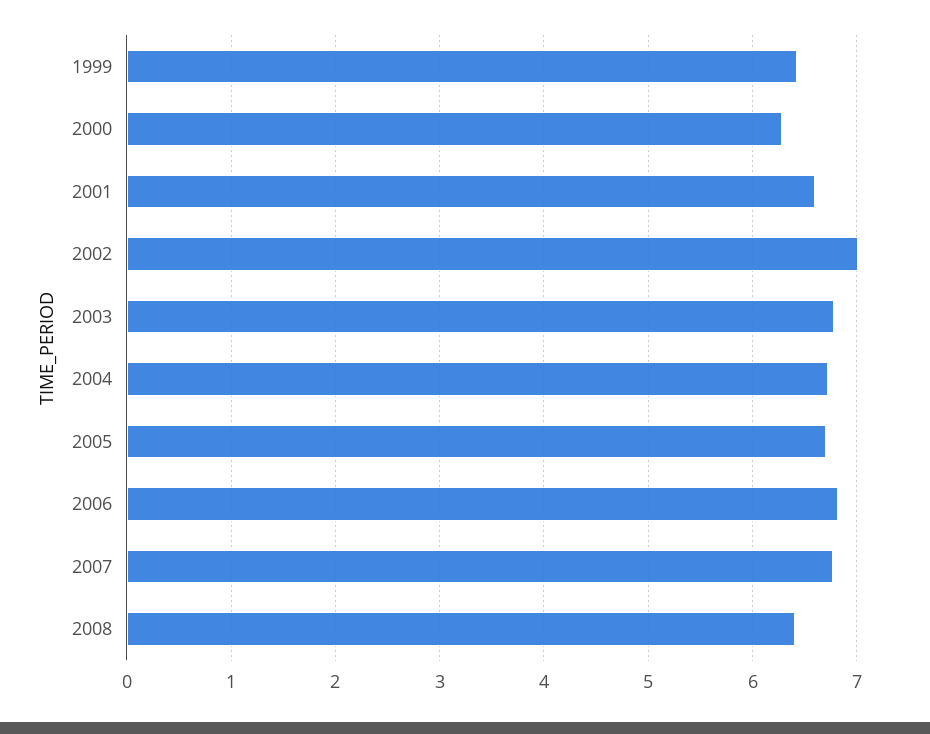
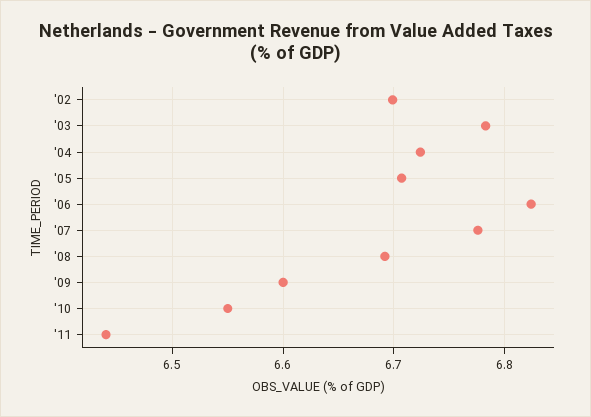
1999: 6.4 -> none
2000: 6.3 -> none
2001: 6.6 -> none
2002: 7 -> 6.7
2008: 6.4 -> 6.69
'09: none -> 6.6
'10: none -> 6.55
'11: none -> 6.44

